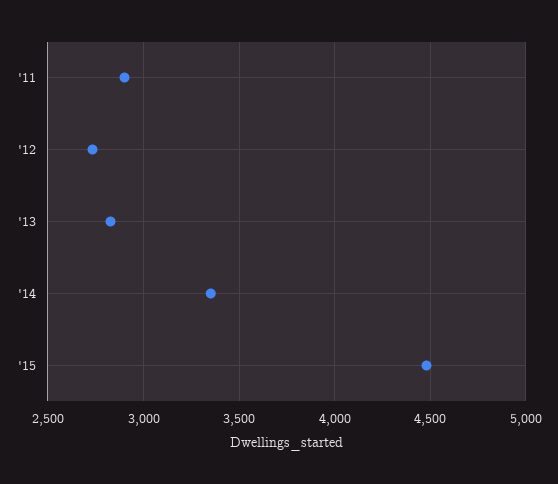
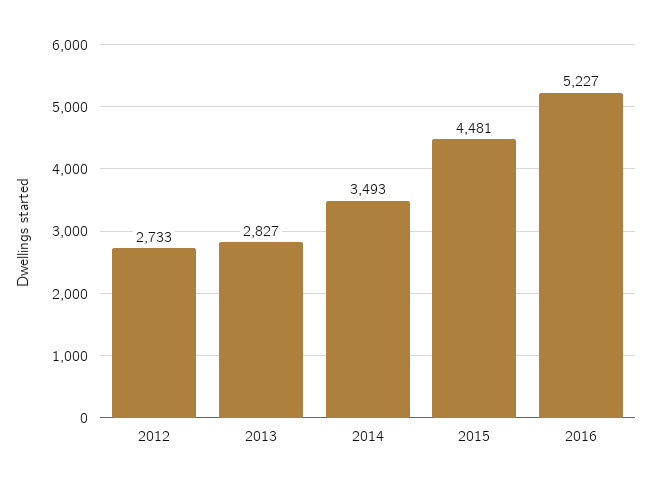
'11: 2900 -> none
'14: 3350 -> 3493
2016: none -> 5227

